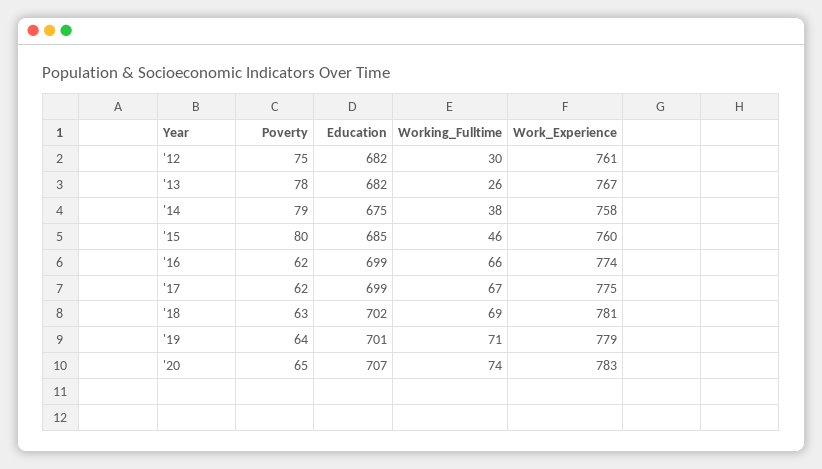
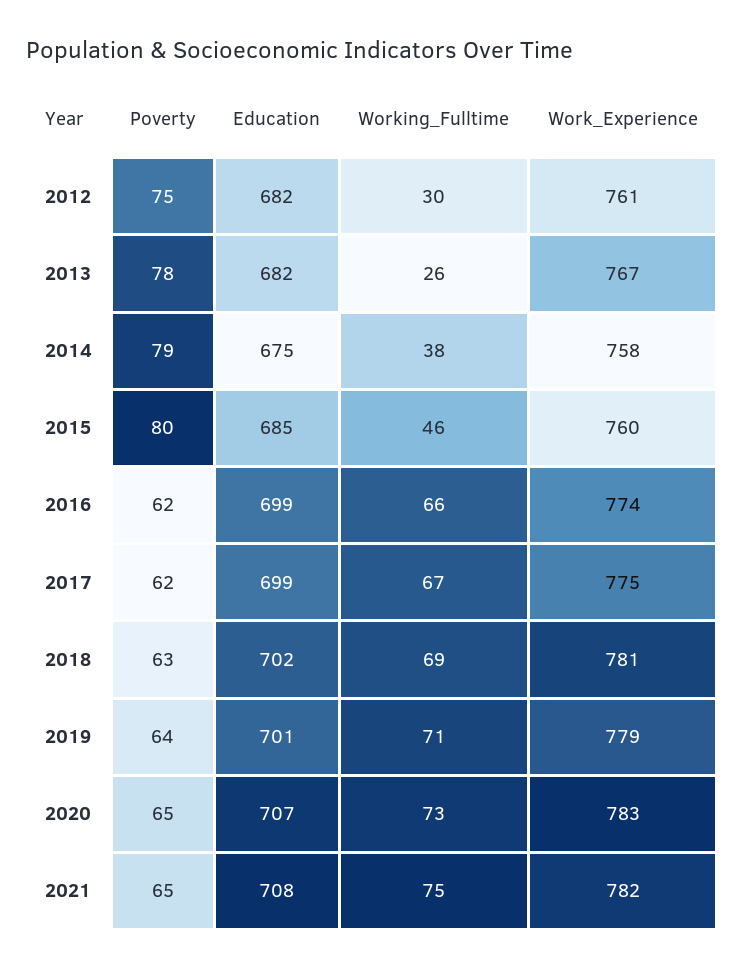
Working_Fulltime, '20: 74 -> 73
Poverty, 2021: none -> 65
Education, 2021: none -> 708
Working_Fulltime, 2021: none -> 75
Work_Experience, 2021: none -> 782

